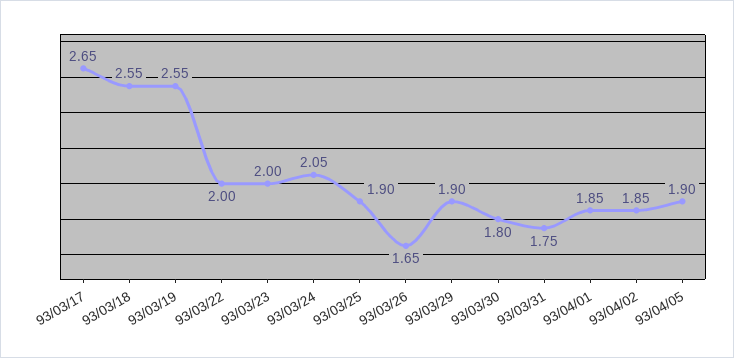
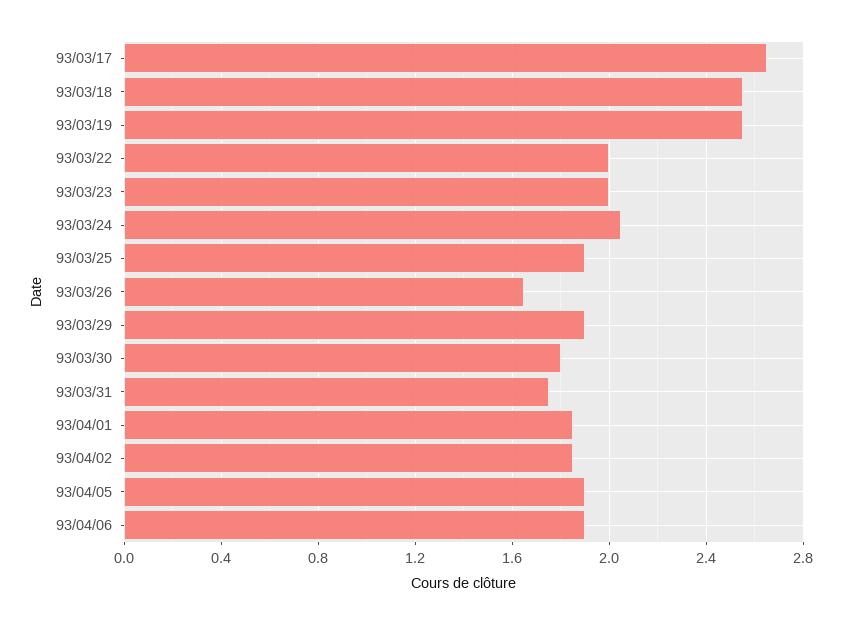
93/04/06: none -> 1.9

